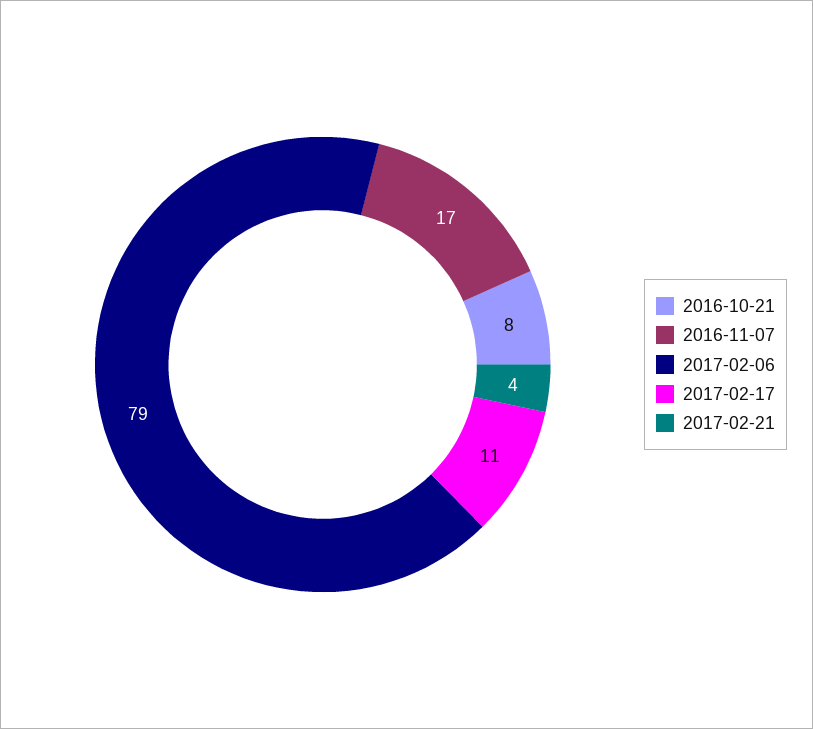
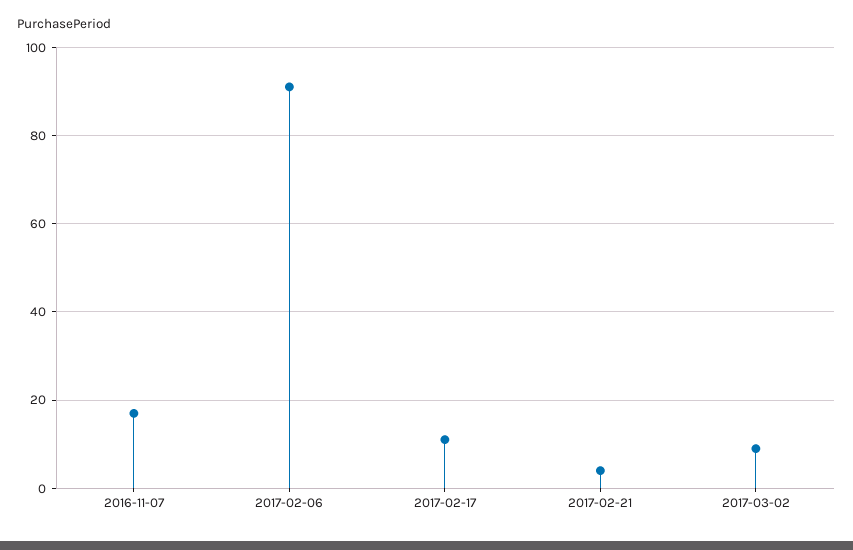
2016-10-21: 8 -> none
2017-02-06: 79 -> 90
2017-03-02: none -> 10

